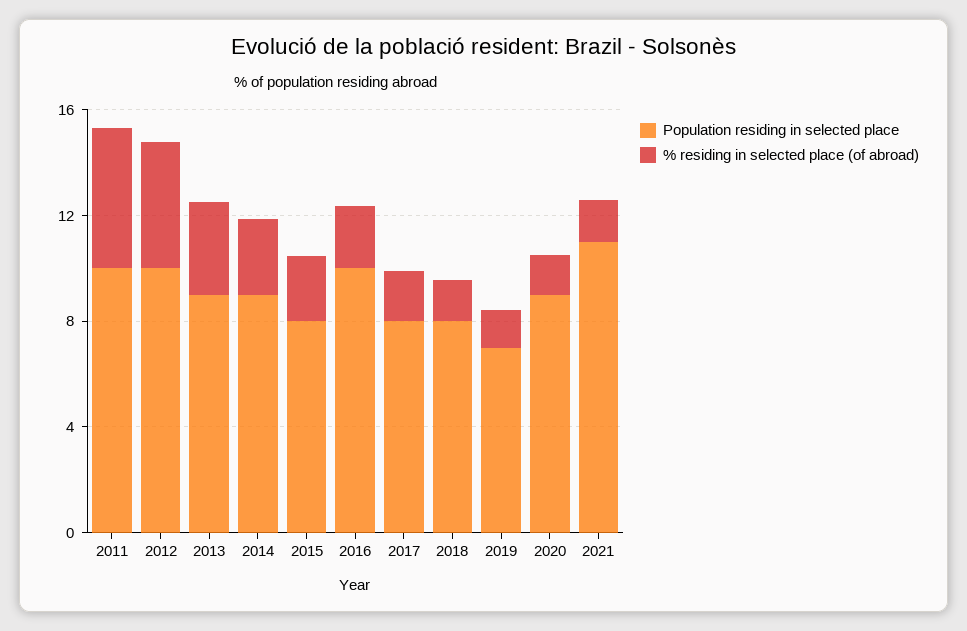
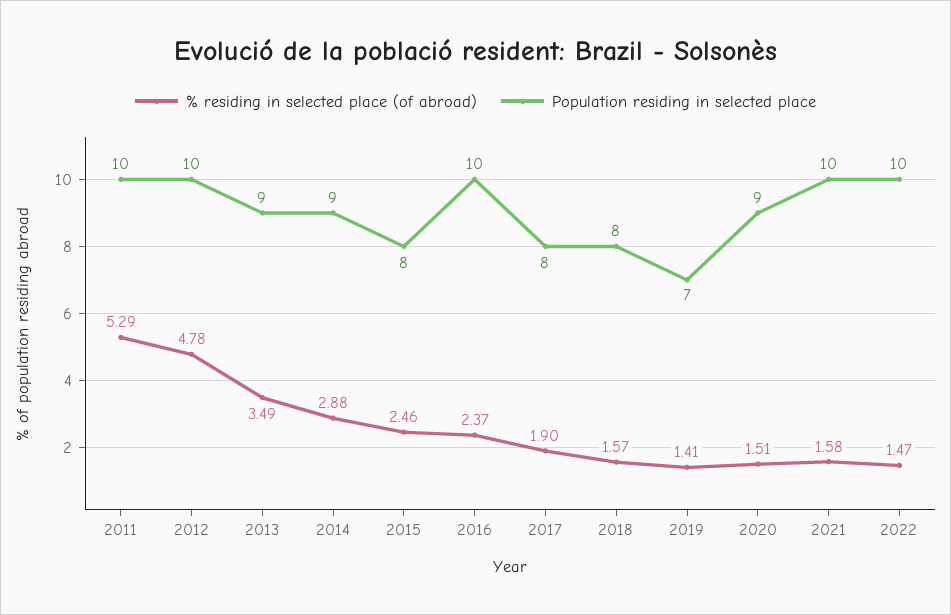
Population residing in selected place, 2021: 11 -> 10
% residing in selected place (of abroad), 2022: none -> 1.47
Population residing in selected place, 2022: none -> 10

